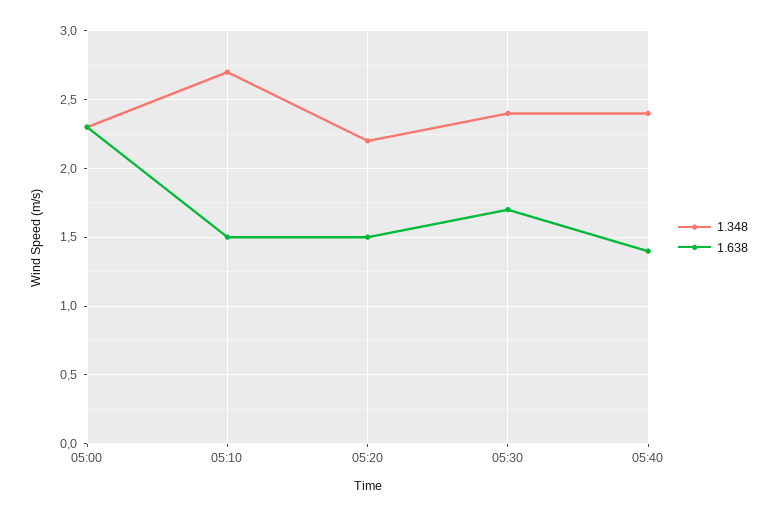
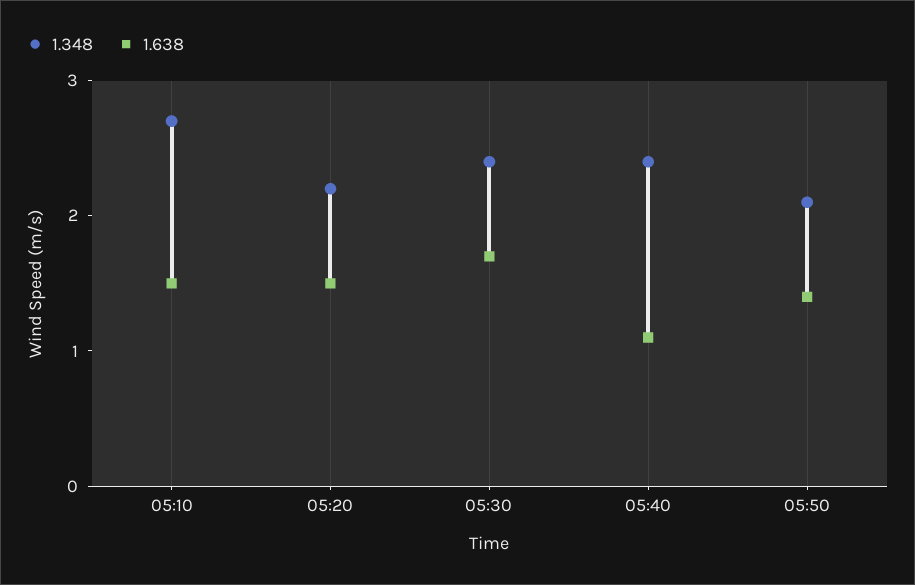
1.348, 05:00: 2.3 -> none
1.638, 05:00: 2.3 -> none
1.638, 05:40: 1.4 -> 1.1
1.348, 05:50: none -> 2.1
1.638, 05:50: none -> 1.4

